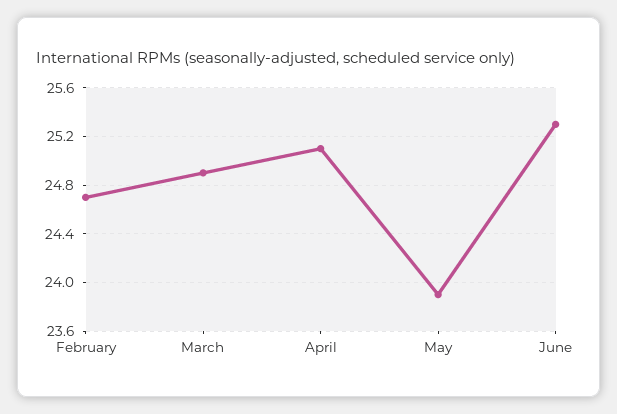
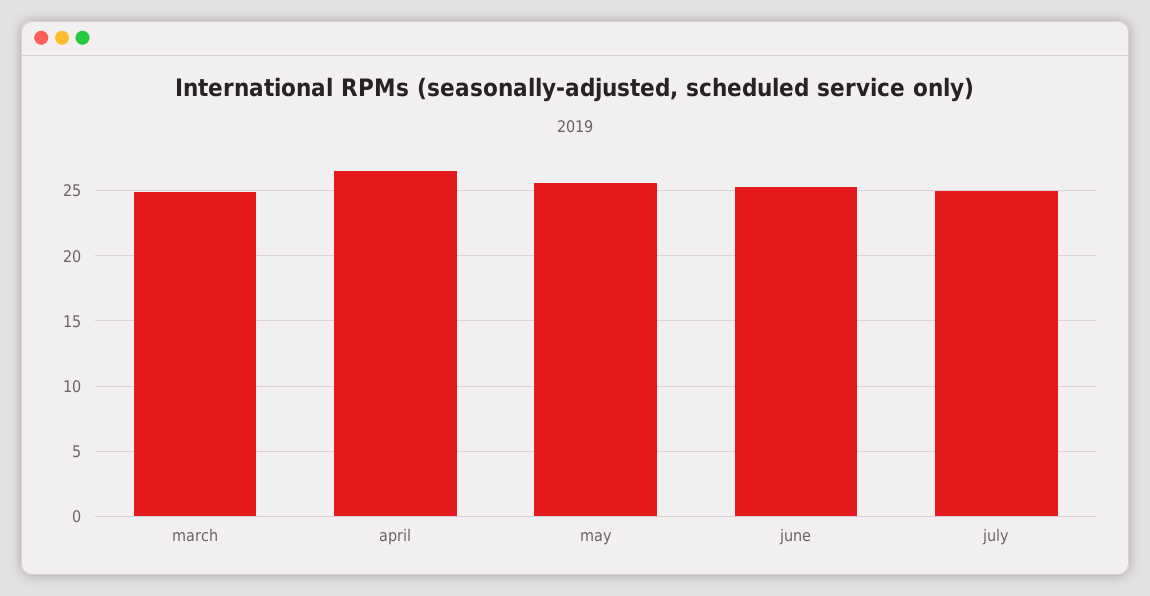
February: 24.7 -> none
April: 25.1 -> 26.5
May: 23.9 -> 25.5
july: none -> 25

